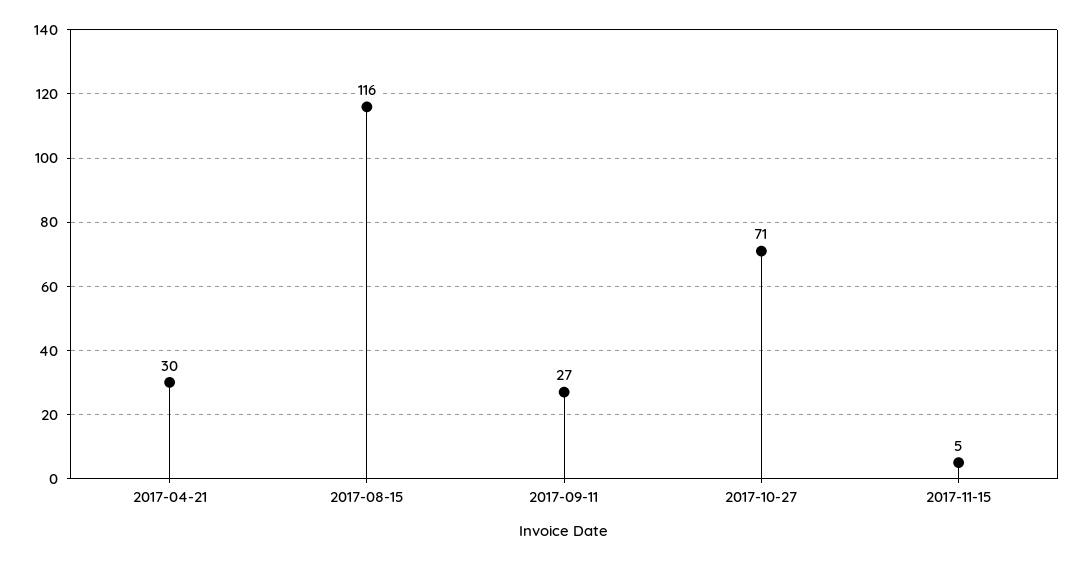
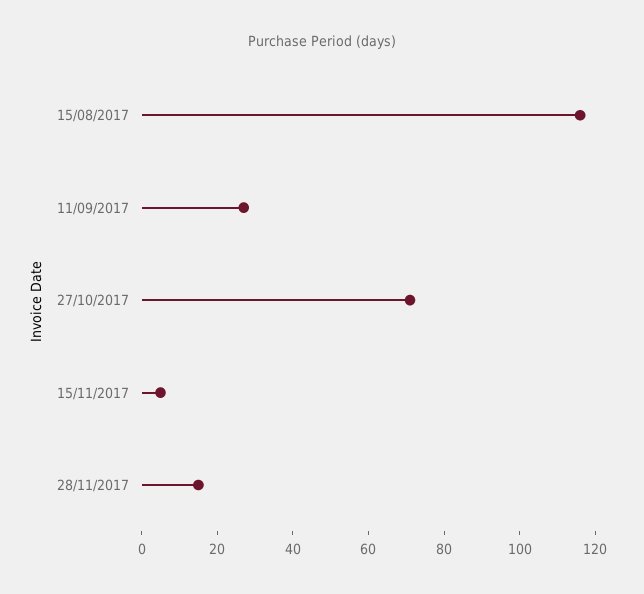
2017-04-21: 30 -> none
28/11/2017: none -> 15

